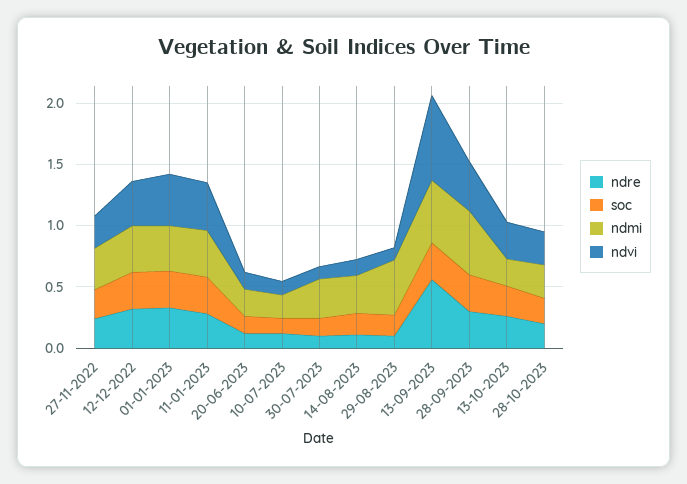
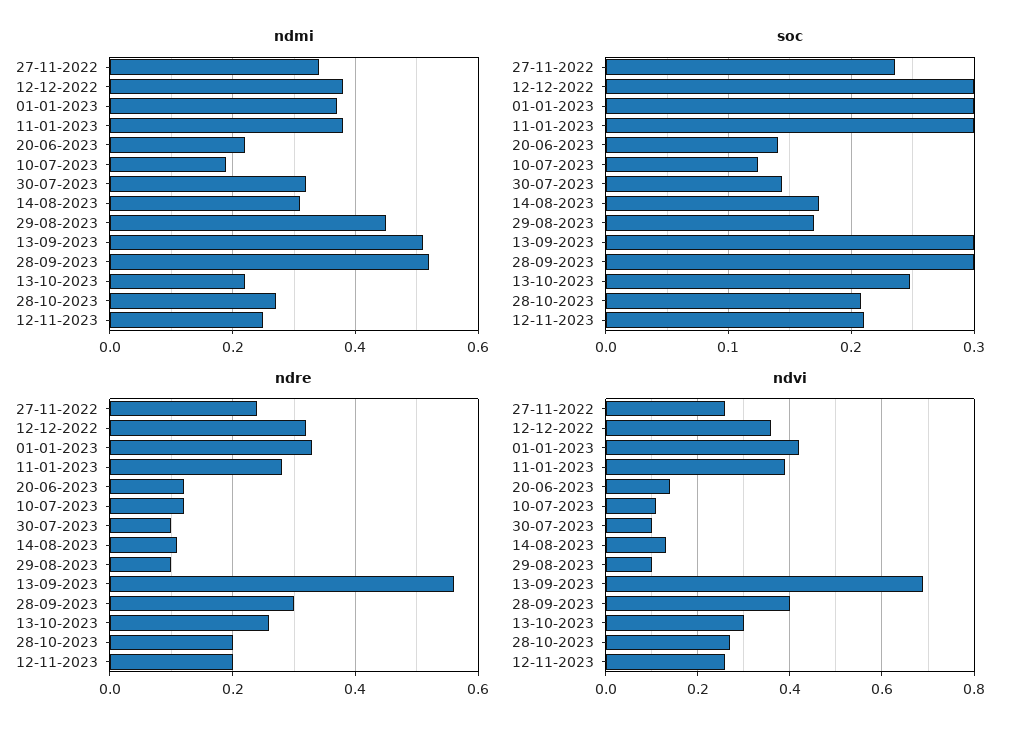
ndmi, 12-11-2023: none -> 0.25
soc, 12-11-2023: none -> 0.21
ndre, 12-11-2023: none -> 0.2
ndvi, 12-11-2023: none -> 0.25

